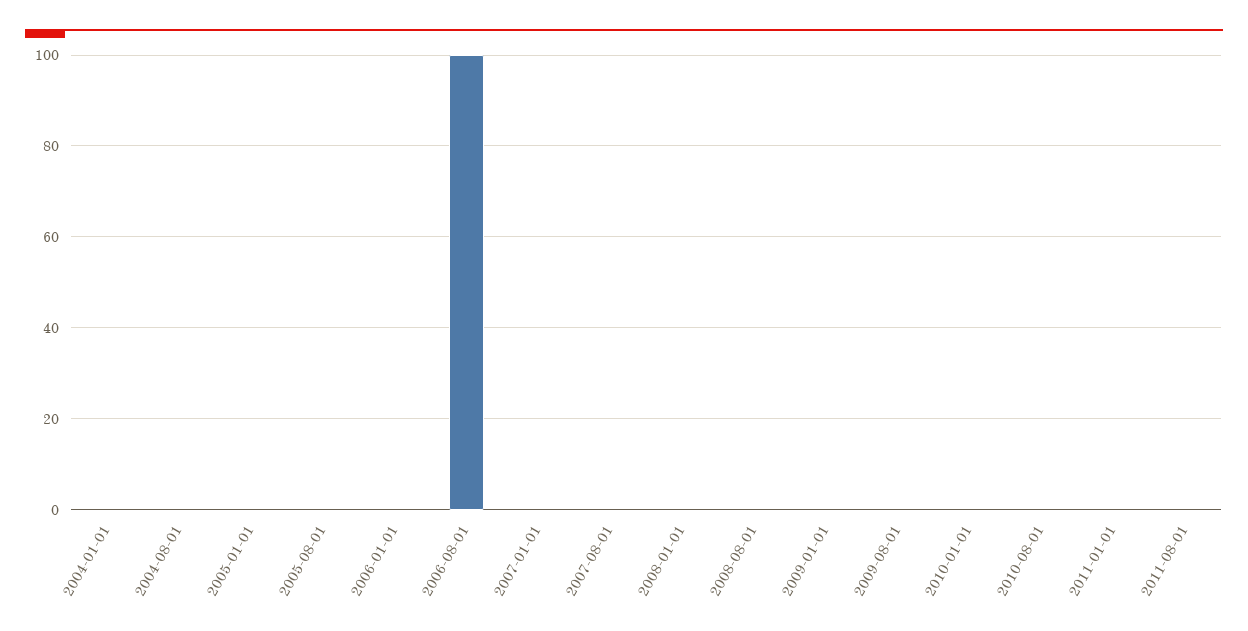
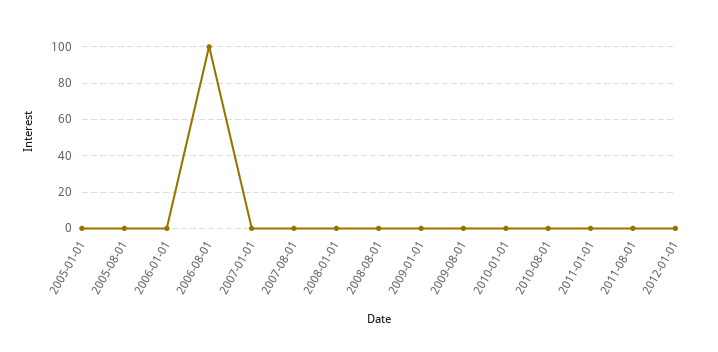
2004-01-01: 0 -> none
2004-08-01: 0 -> none
2012-01-01: none -> 0

